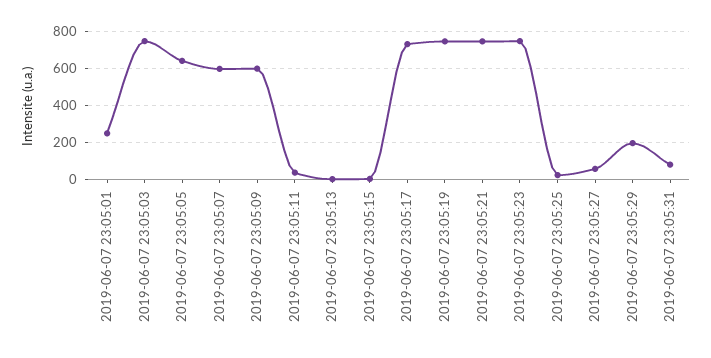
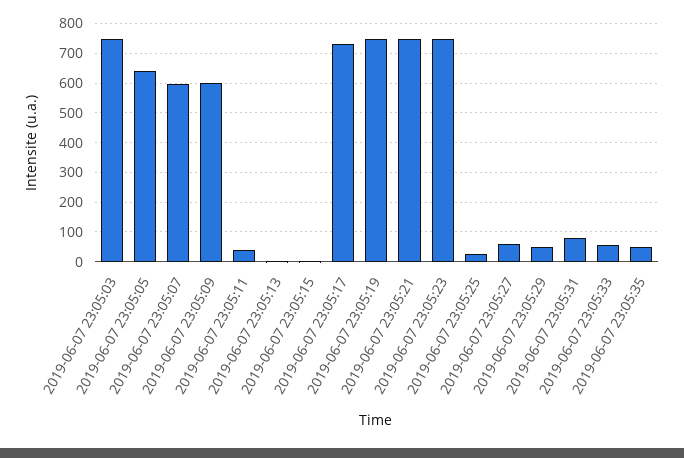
2019-06-07 23:05:01: 250 -> none
2019-06-07 23:05:29: 200 -> 50
2019-06-07 23:05:33: none -> 50
2019-06-07 23:05:35: none -> 50

